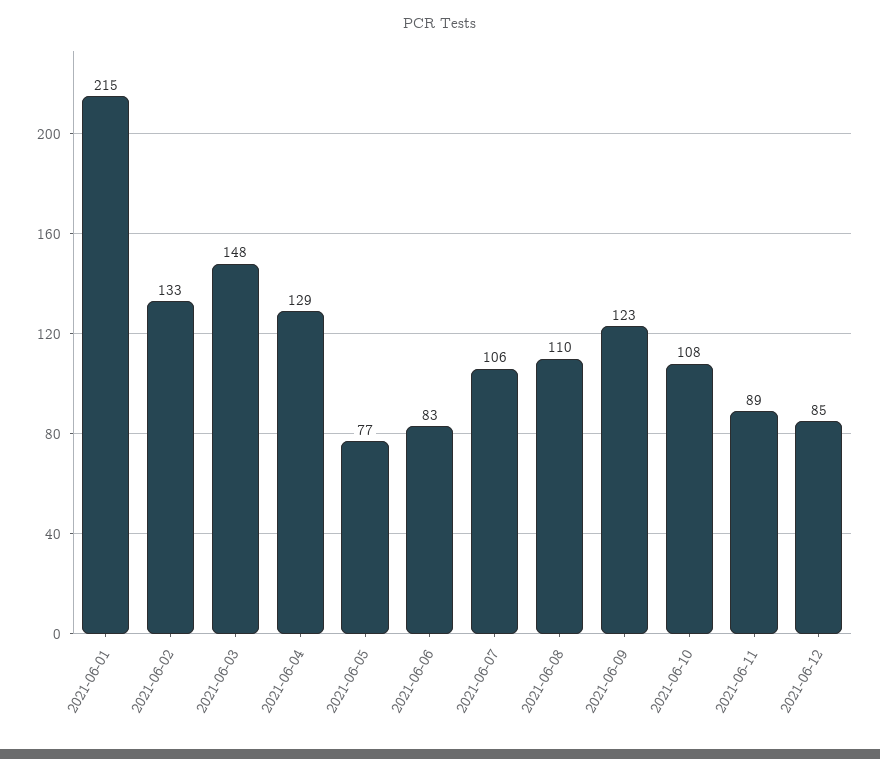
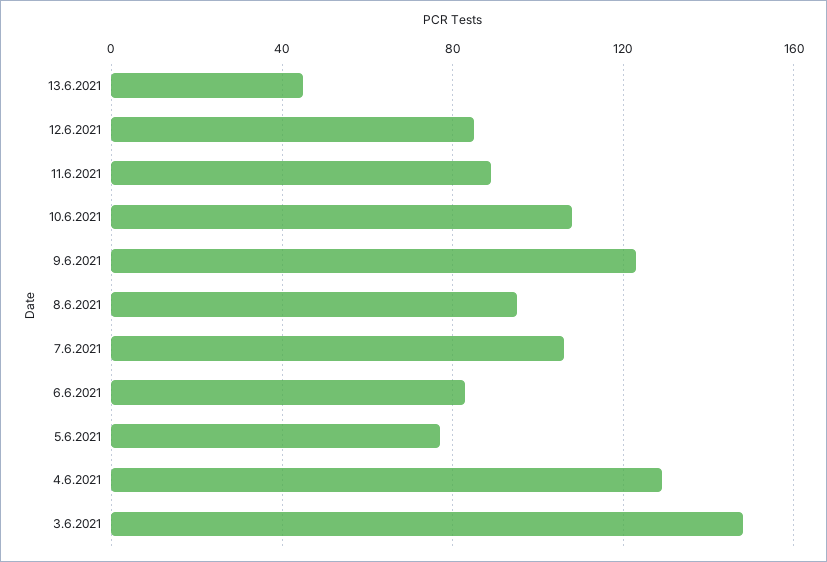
2021-06-01: 215 -> none
2021-06-02: 133 -> none
2021-06-08: 110 -> 95
13.6.2021: none -> 45

